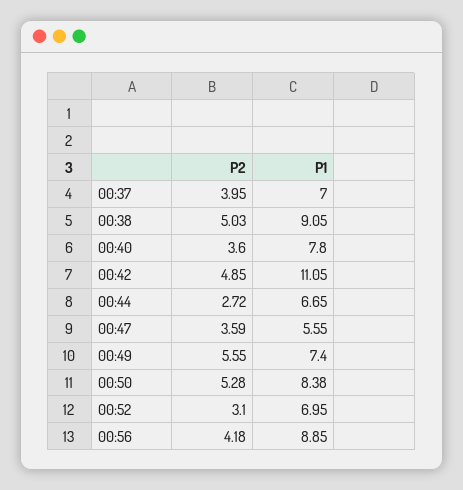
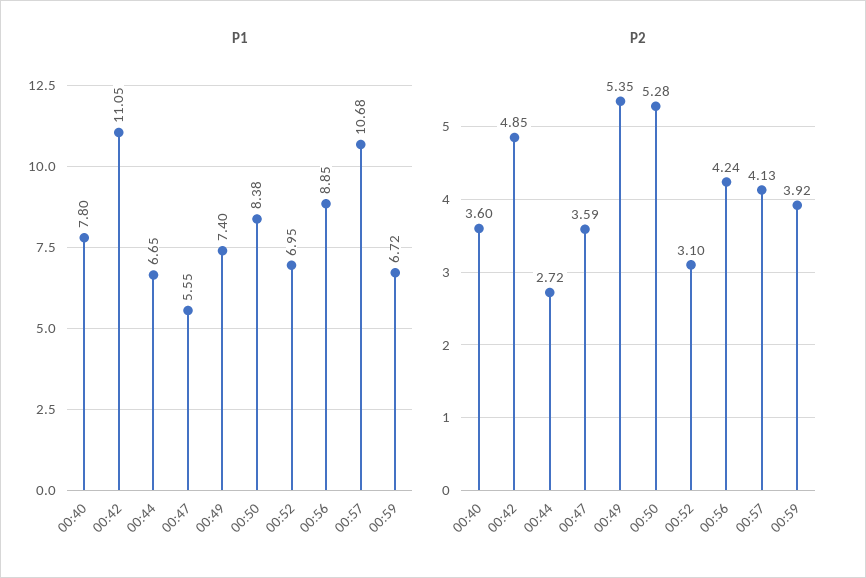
P2, 00:37: 3.95 -> none
P1, 00:37: 7 -> none
P2, 00:38: 5.03 -> none
P1, 00:38: 9.05 -> none
P2, 00:49: 5.55 -> 5.35
P2, 00:56: 4.18 -> 4.24
P1, 00:57: none -> 10.68
P1, 00:59: none -> 6.72
P2, 00:57: none -> 4.13
P2, 00:59: none -> 3.92

